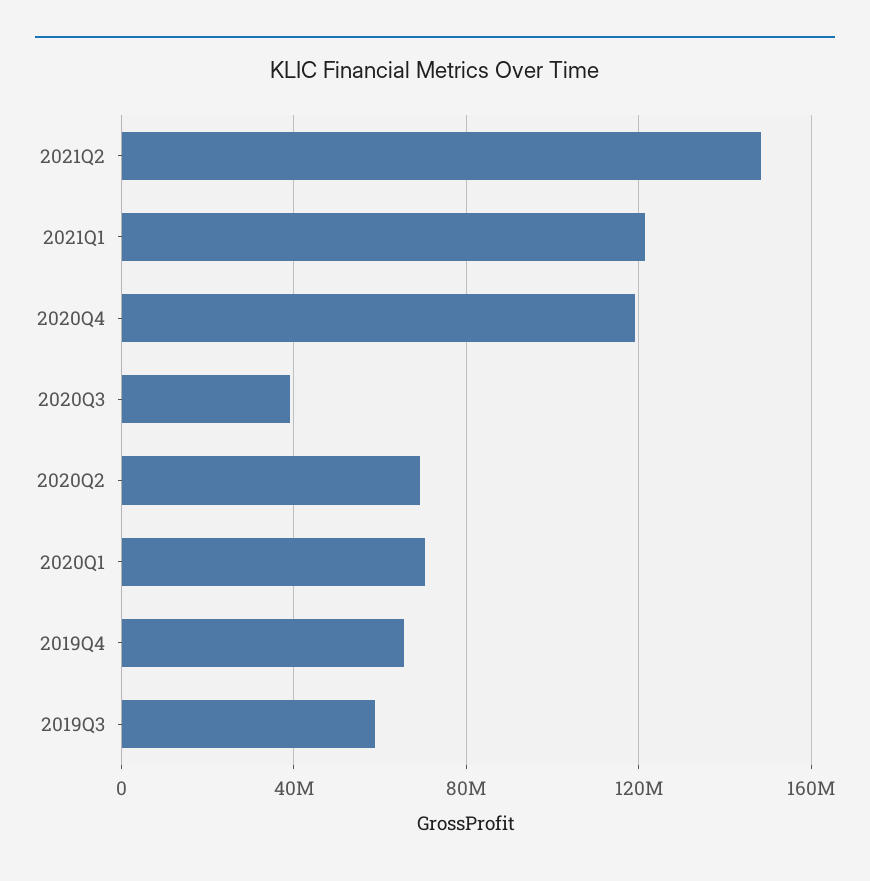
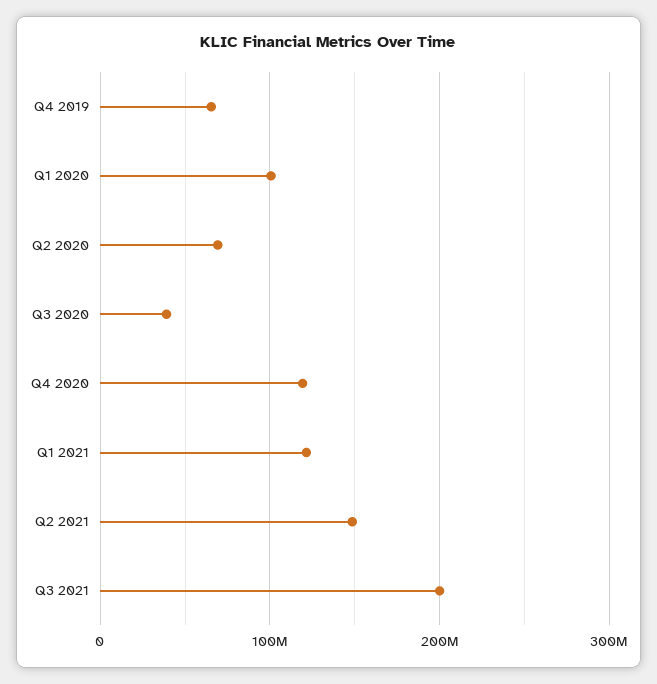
2020Q1: 70000000 -> 100000000
2019Q3: 60000000 -> none
Q3 2021: none -> 200000000

